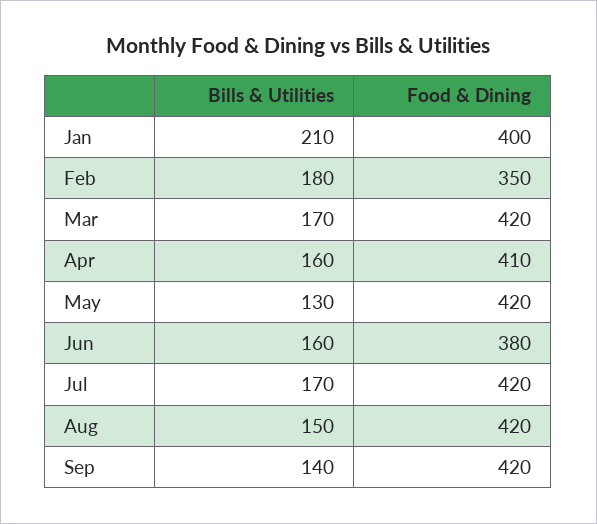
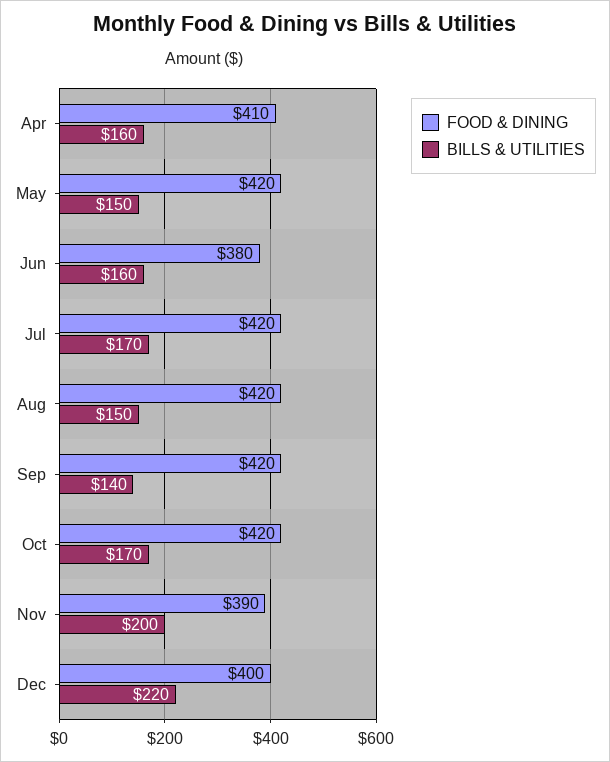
Bills & Utilities, Jan: 210 -> none
Food & Dining, Jan: 400 -> none
Bills & Utilities, Feb: 180 -> none
Food & Dining, Feb: 350 -> none
Bills & Utilities, Mar: 170 -> none
Food & Dining, Mar: 420 -> none
Bills & Utilities, May: 130 -> 150
Food & Dining, Oct: none -> 420
Bills & Utilities, Oct: none -> 170
Food & Dining, Nov: none -> 390
Bills & Utilities, Nov: none -> 200
Food & Dining, Dec: none -> 400
Bills & Utilities, Dec: none -> 220

